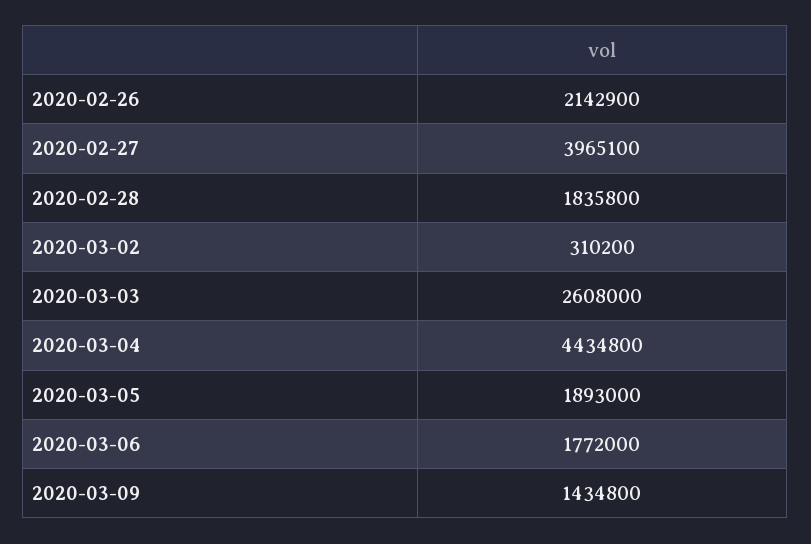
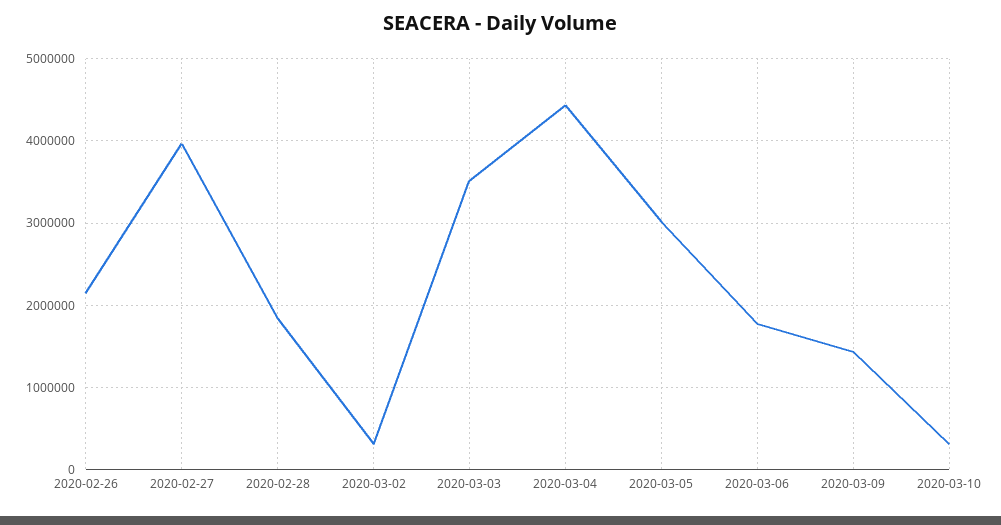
2020-03-03: 2608000 -> 3500000
2020-03-05: 1893000 -> 3000000
2020-03-10: none -> 300000

